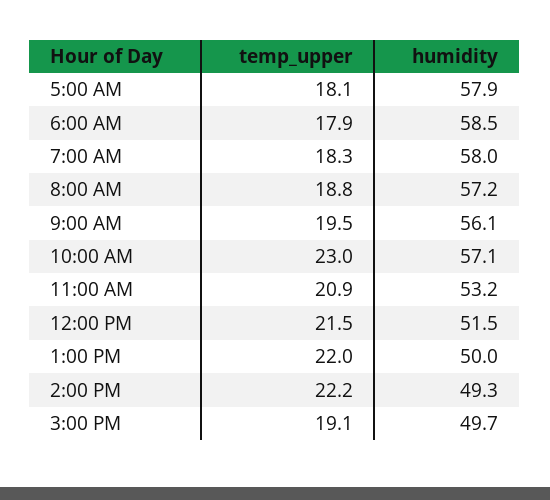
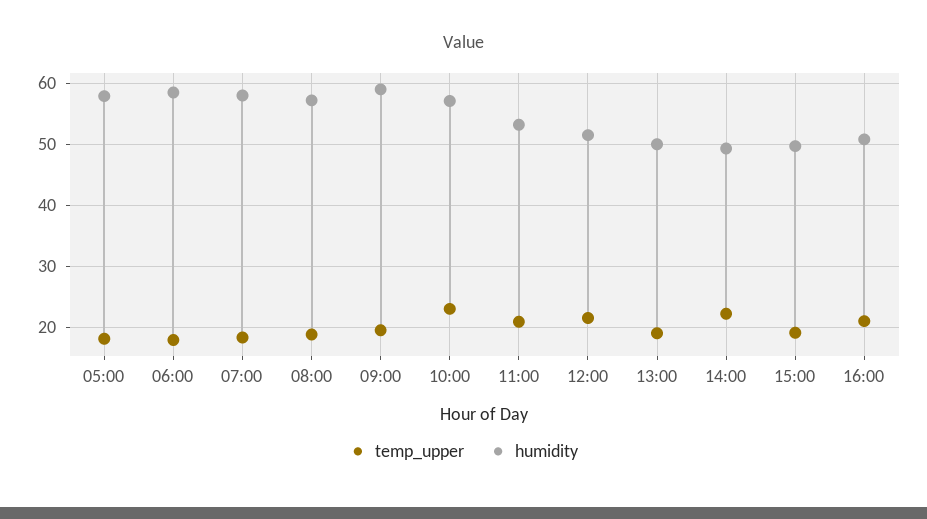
humidity, 9:00 AM: 56.1 -> 59
temp_upper, 1:00 PM: 22 -> 19
temp_upper, 16:00: none -> 21
humidity, 16:00: none -> 51

